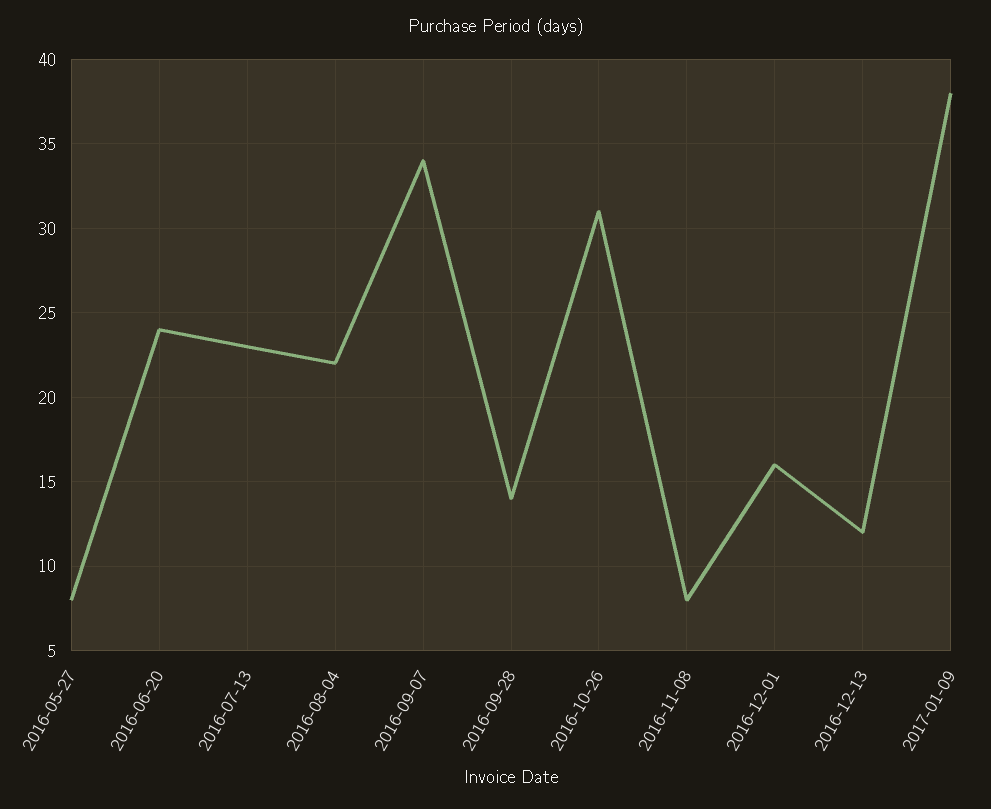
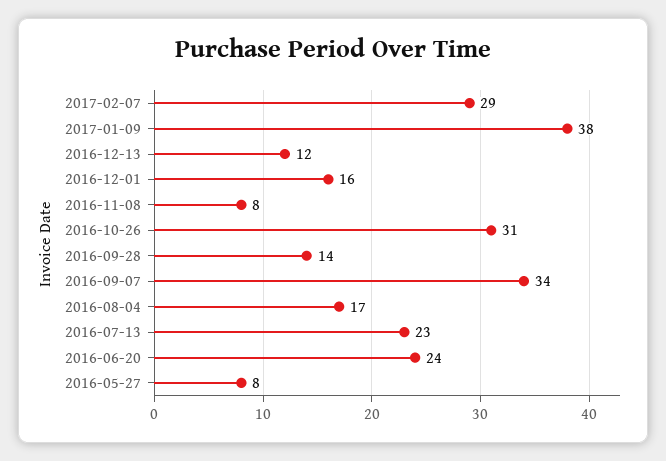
2016-08-04: 22 -> 17
2017-02-07: none -> 29

